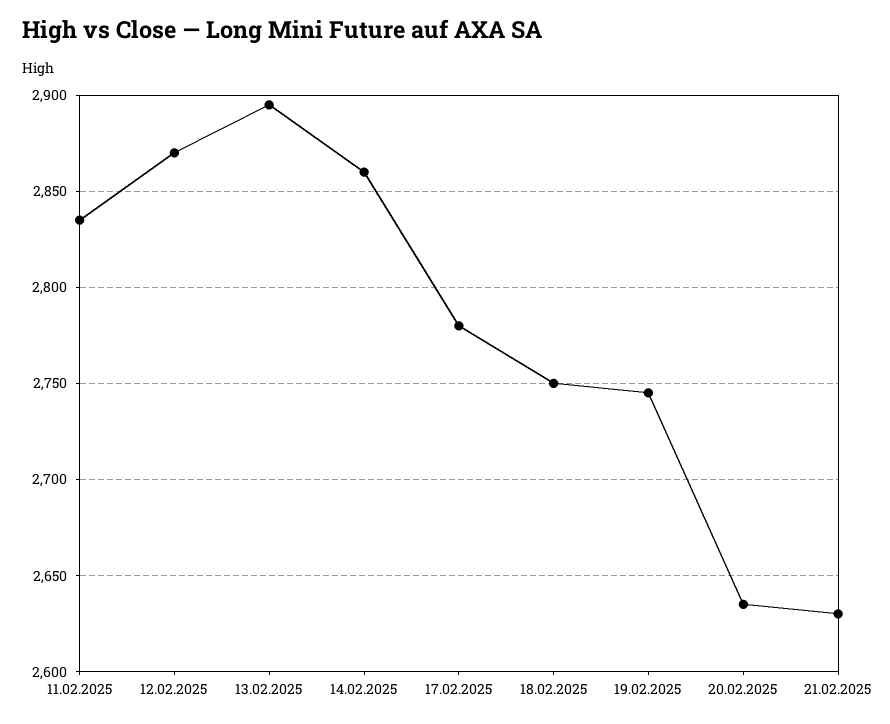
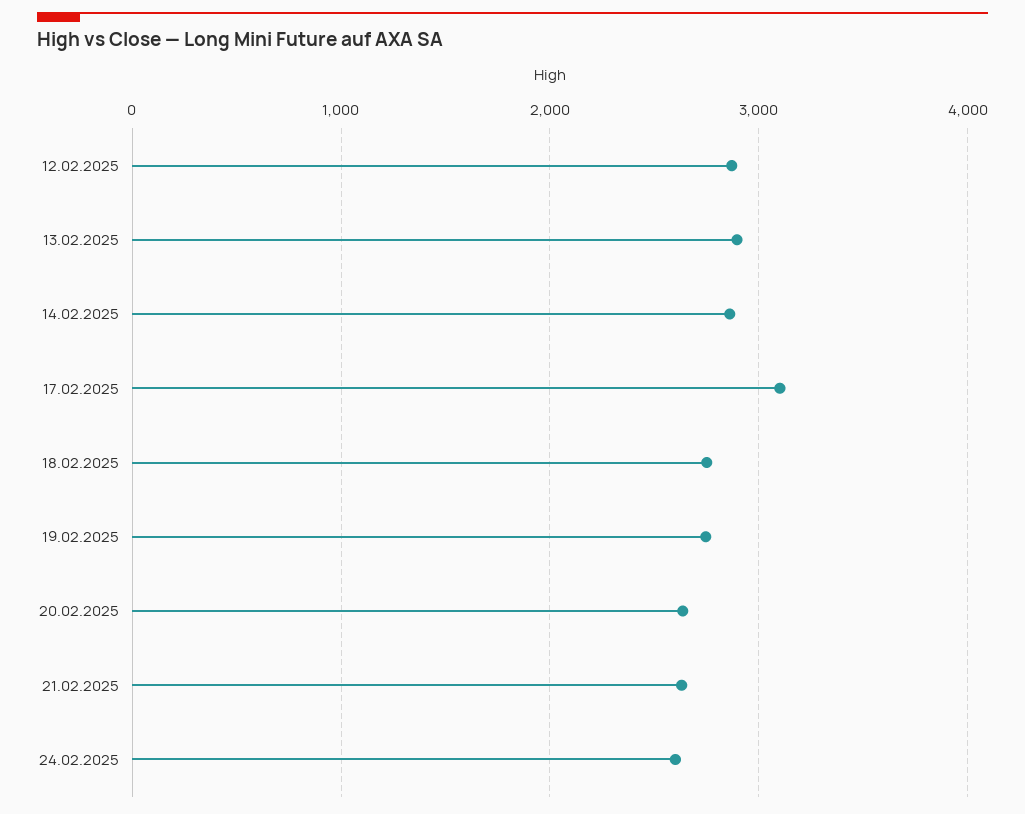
11.02.2025: 2835 -> none
17.02.2025: 2780 -> 3100
24.02.2025: none -> 2600

